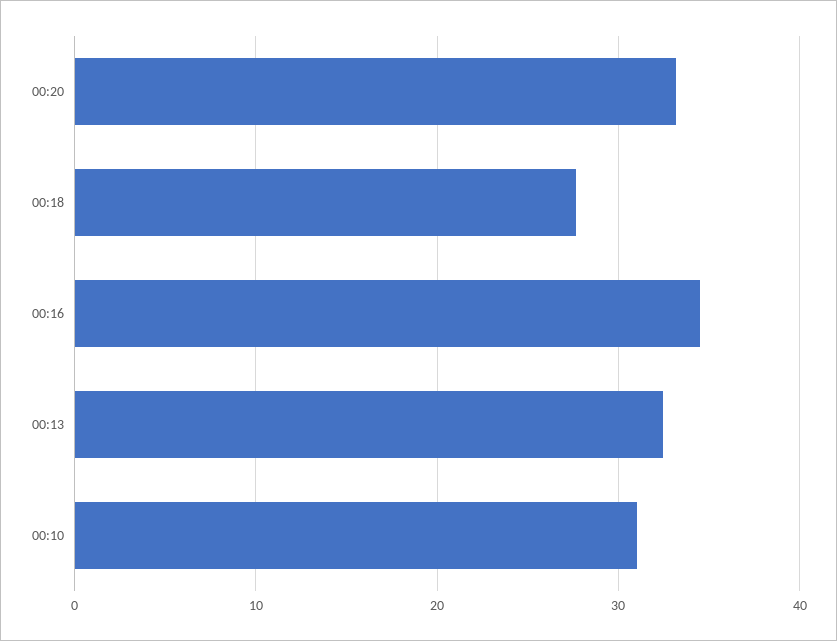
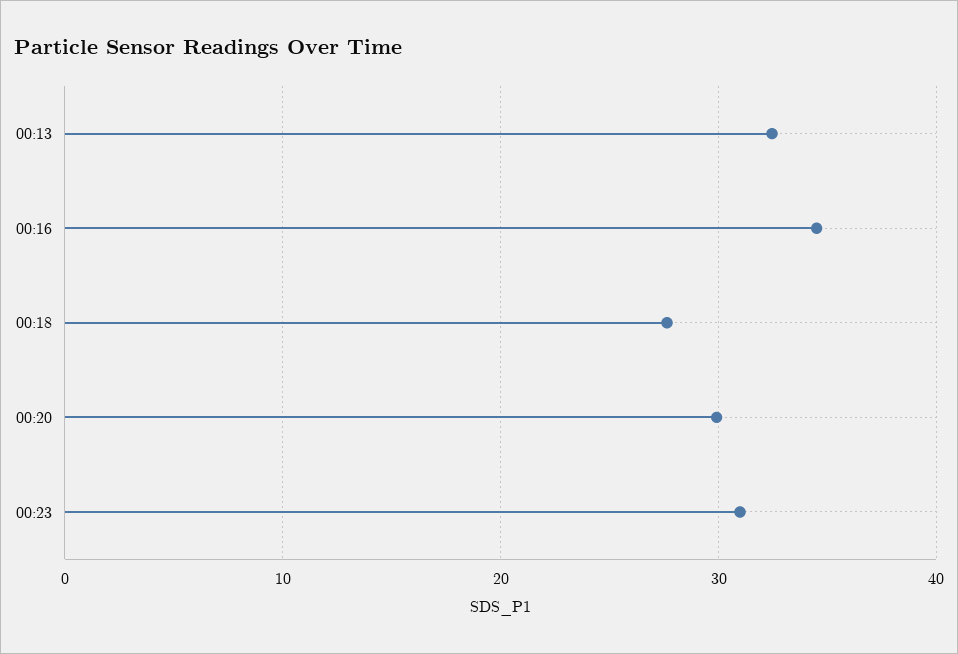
00:20: 33 -> 30
00:10: 31 -> none
00:23: none -> 31

